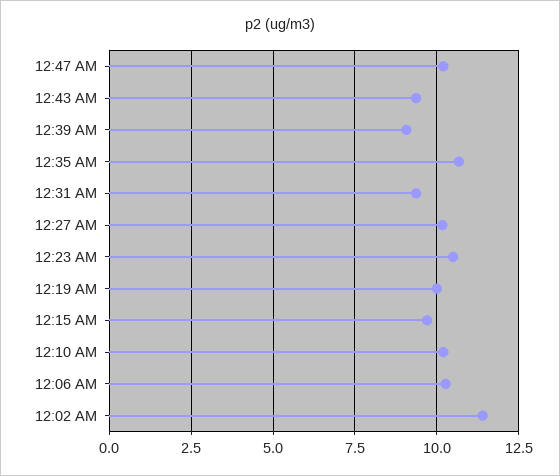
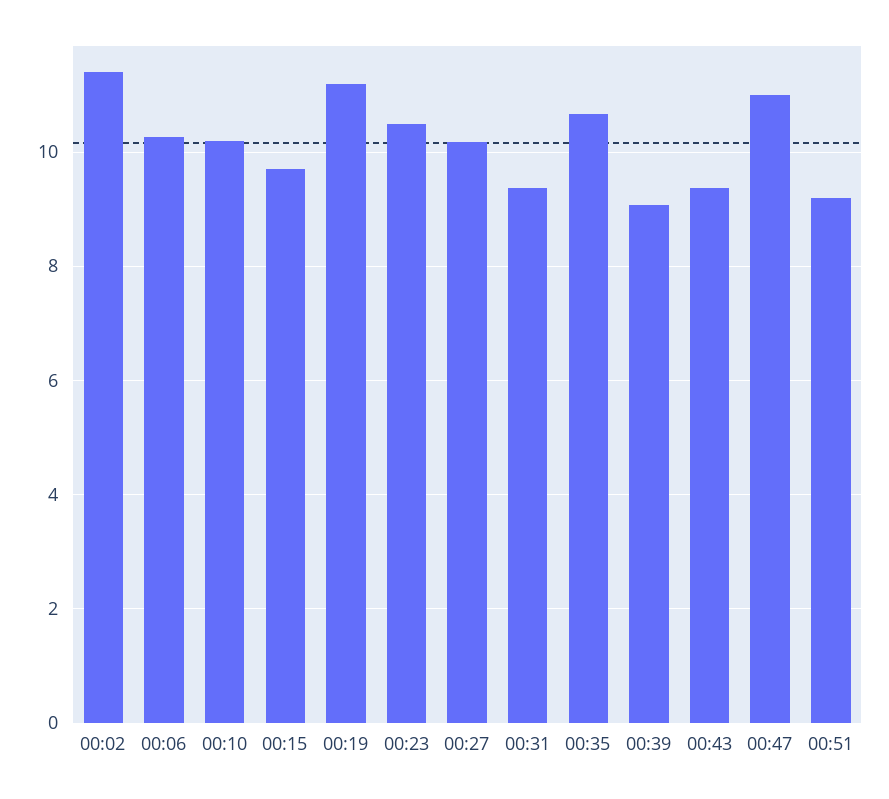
12:47 AM: 10.25 -> 11
12:19 AM: 10 -> 11.2
00:51: none -> 9.2

